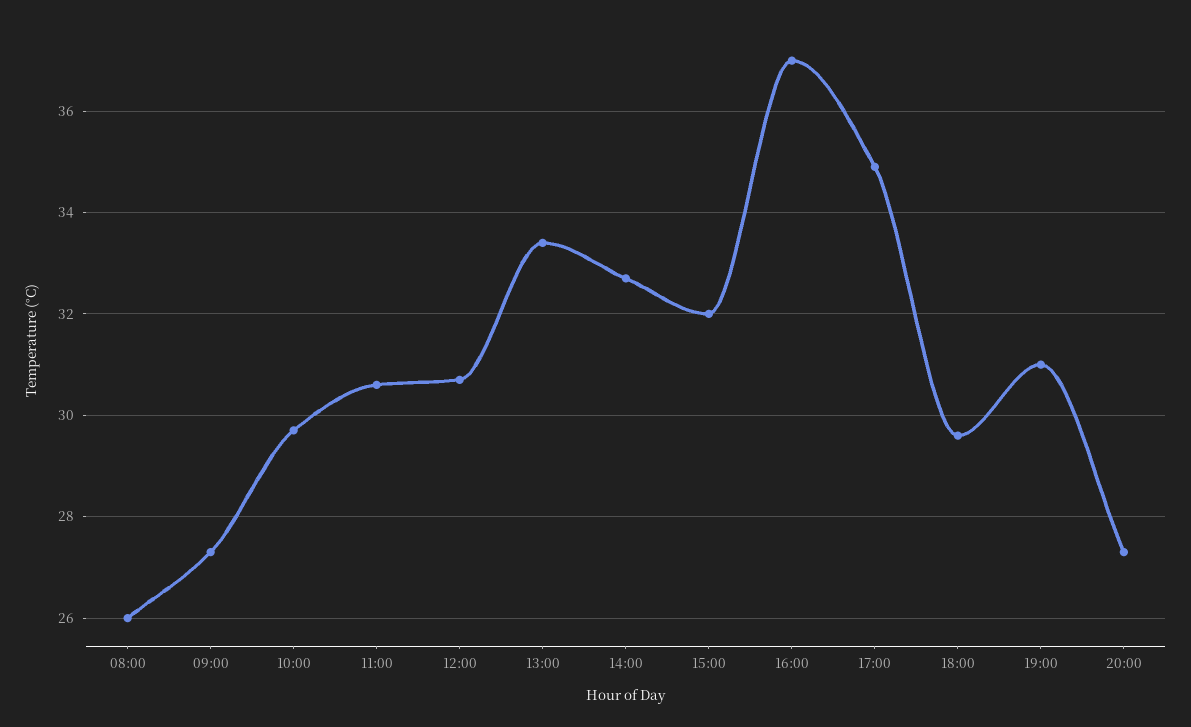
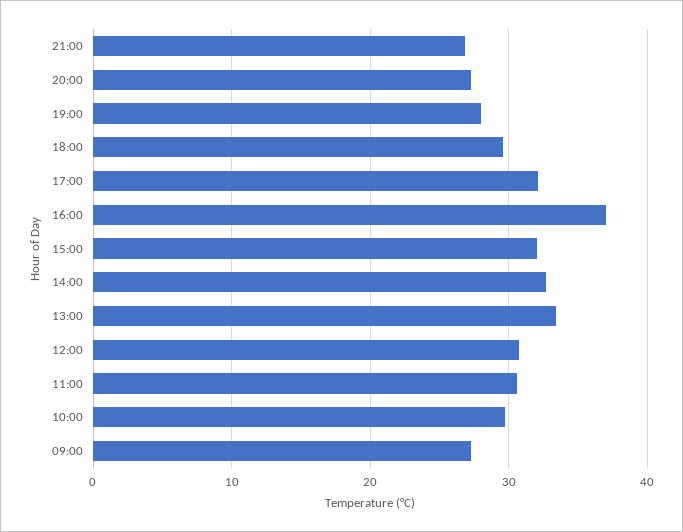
08:00: 26 -> none
17:00: 35 -> 32
19:00: 31 -> 28
21:00: none -> 27

